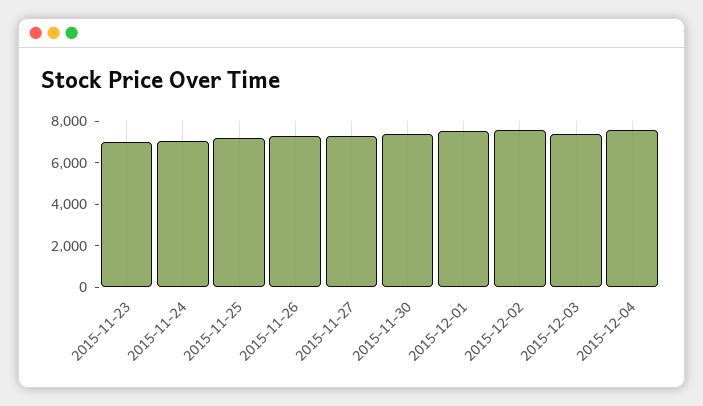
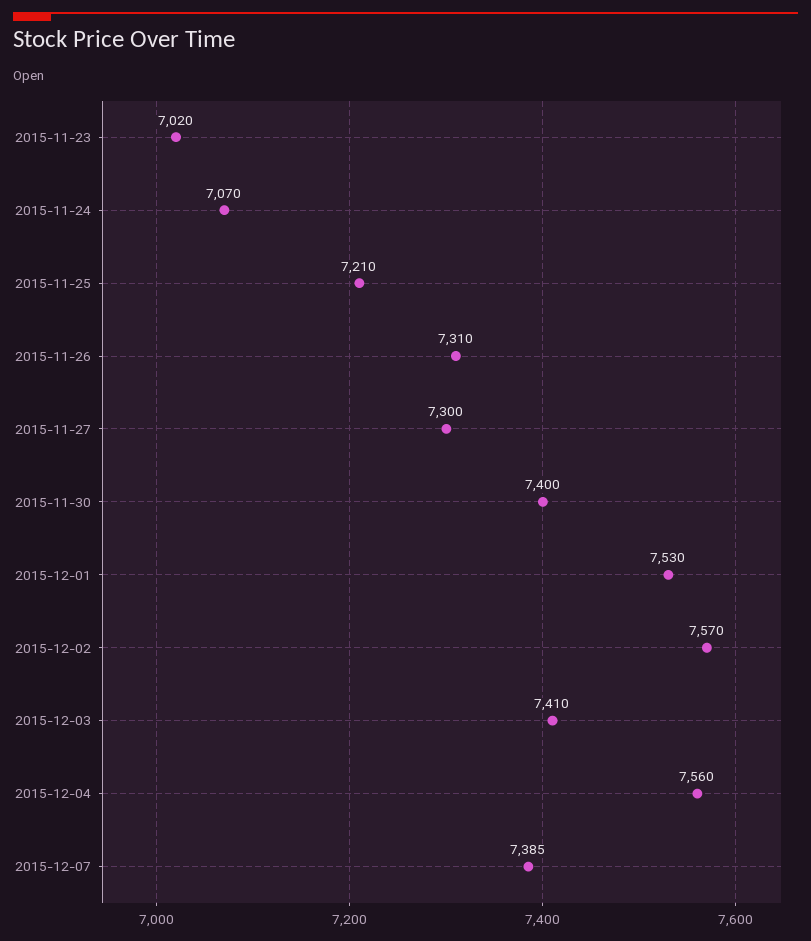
2015-12-07: none -> 7385

